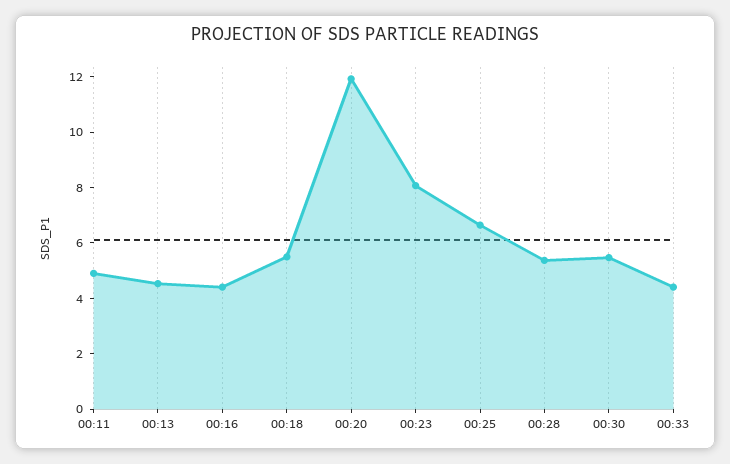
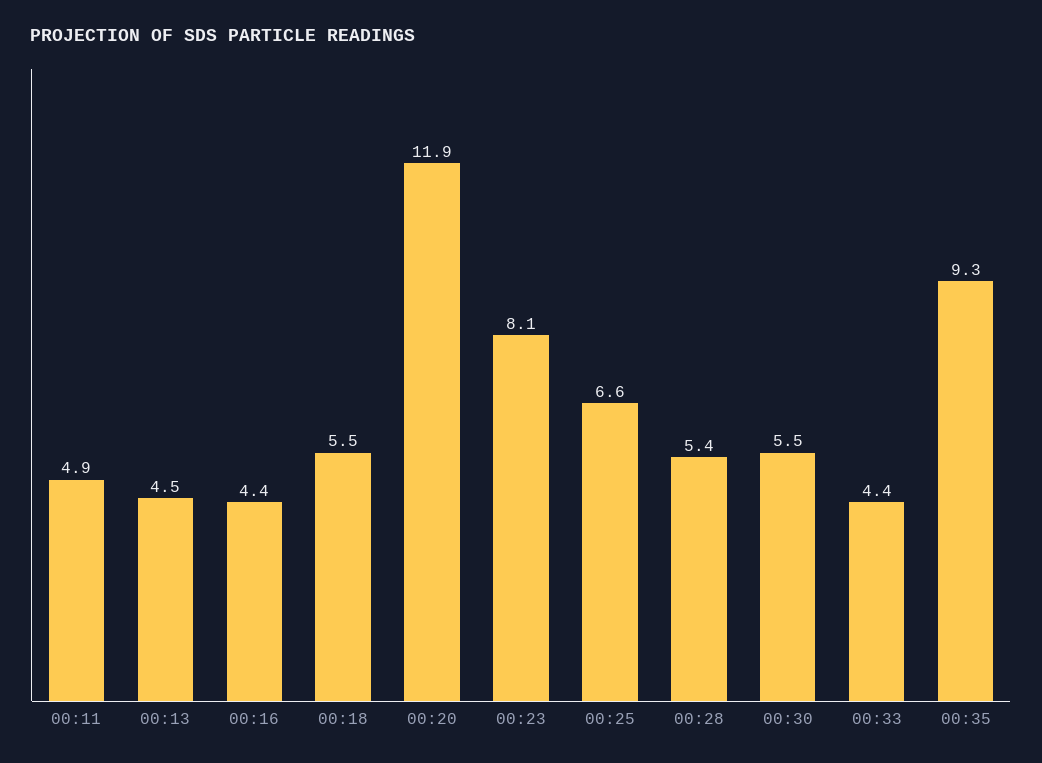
00:35: none -> 9.3

